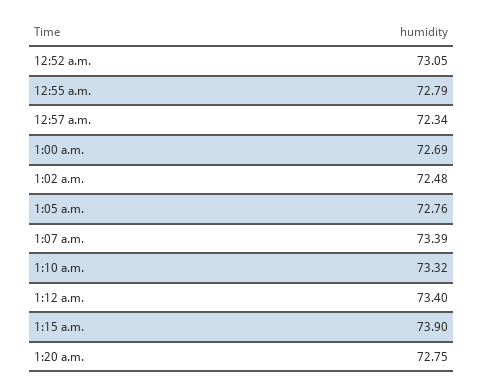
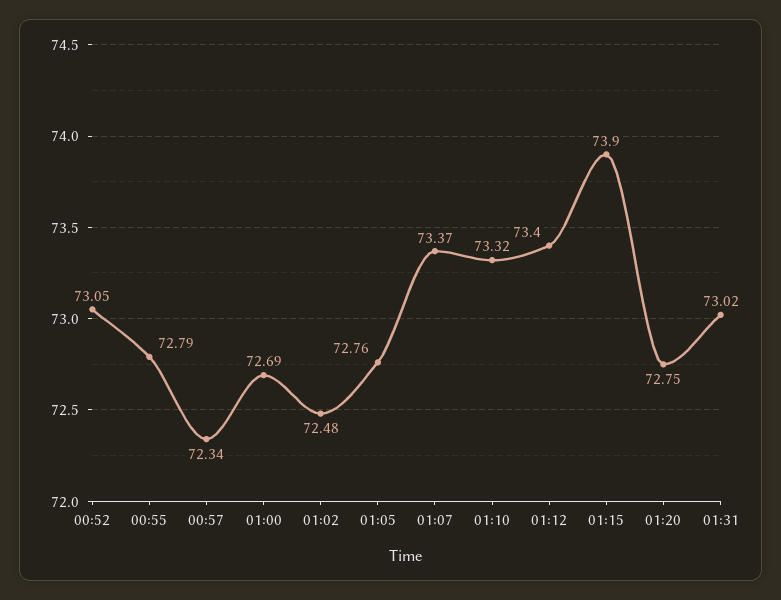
1:07 a.m.: 73.39 -> 73.37
01:31: none -> 73.02

